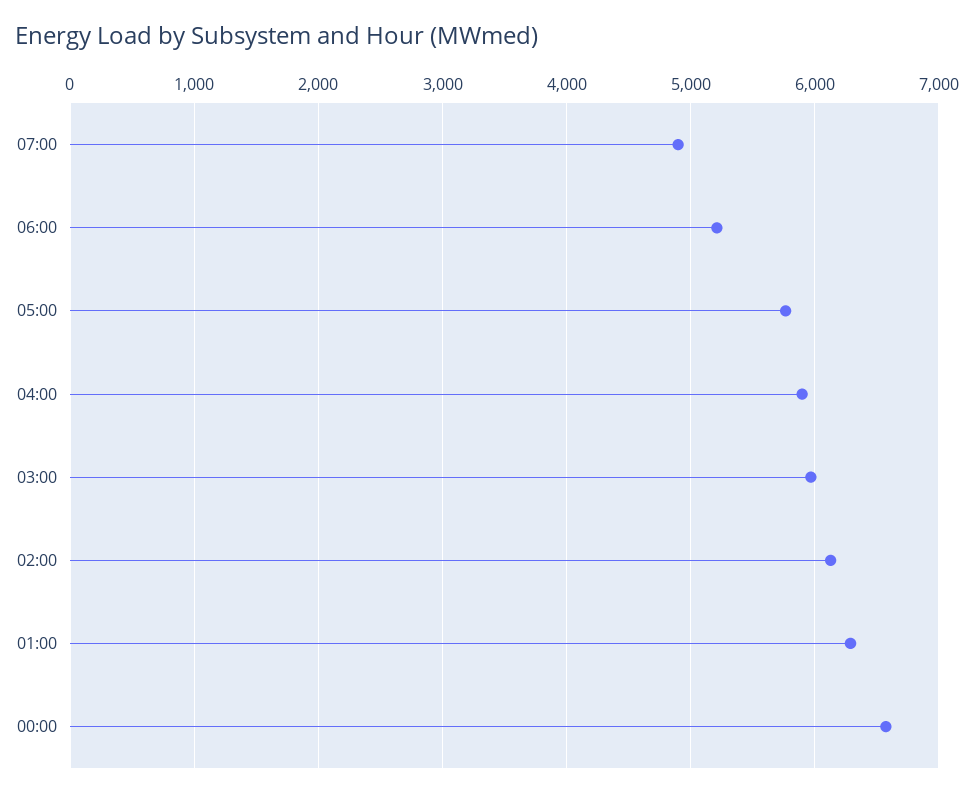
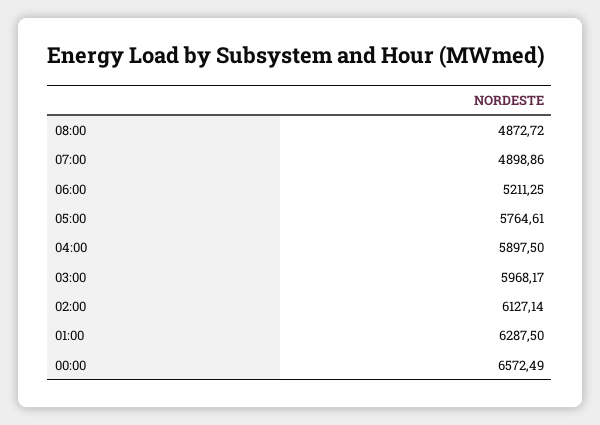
08:00: none -> 4872.72

